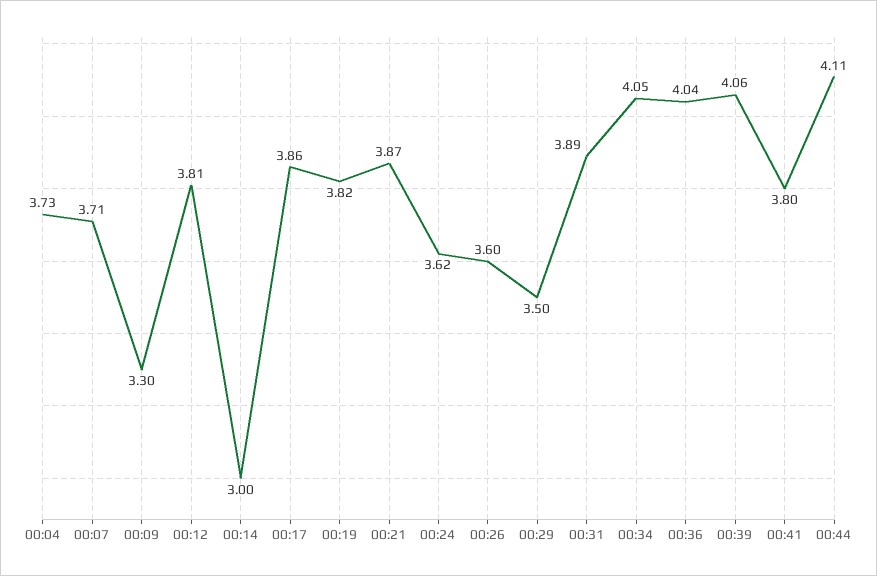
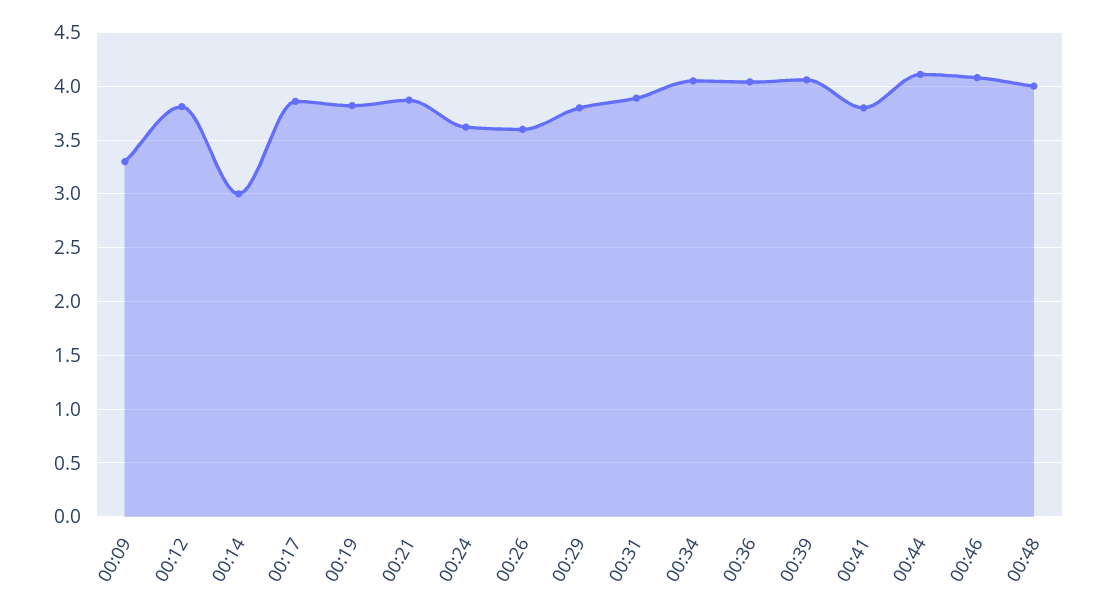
00:04: 3.73 -> none
00:07: 3.71 -> none
00:29: 3.5 -> 3.8
00:46: none -> 4.1
00:48: none -> 4

